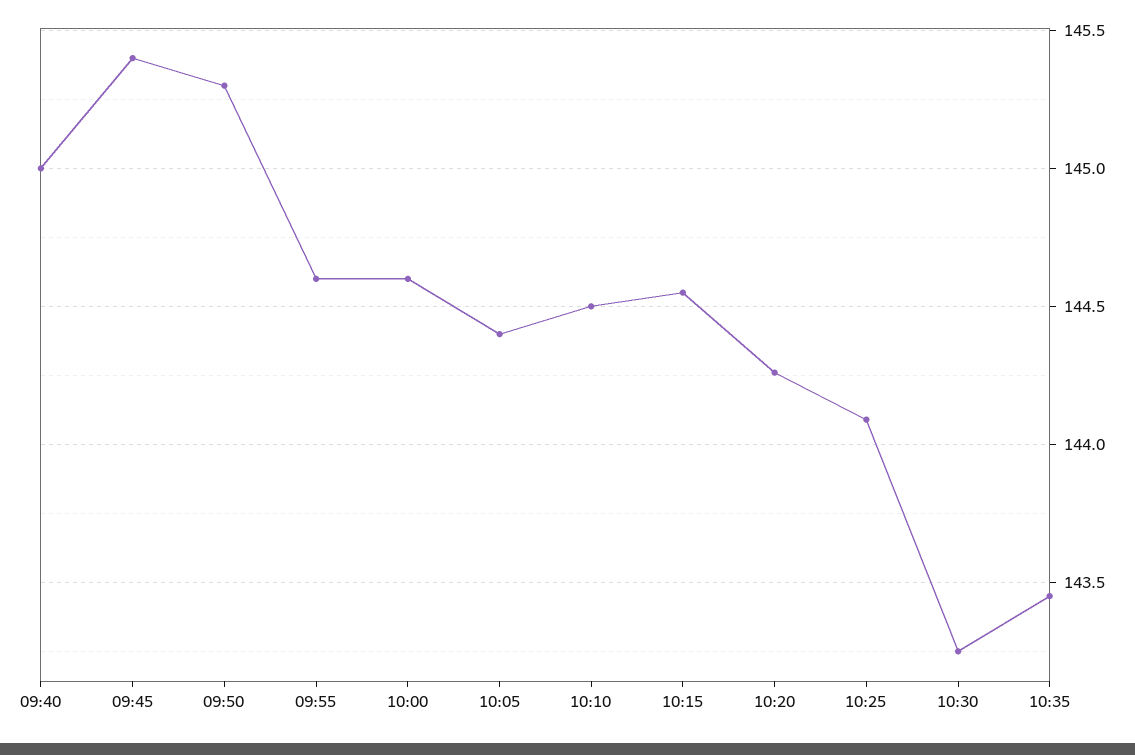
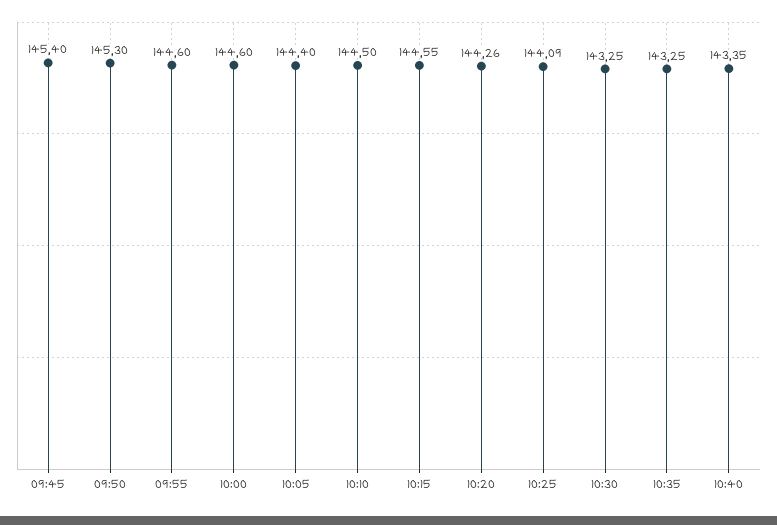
09:40: 145 -> none
10:35: 143.45 -> 143.25
10:40: none -> 143.35

